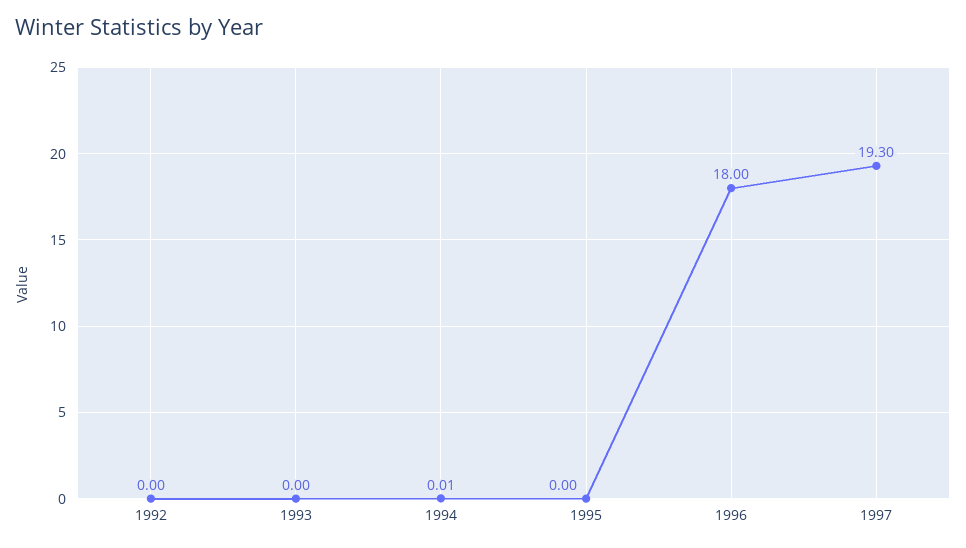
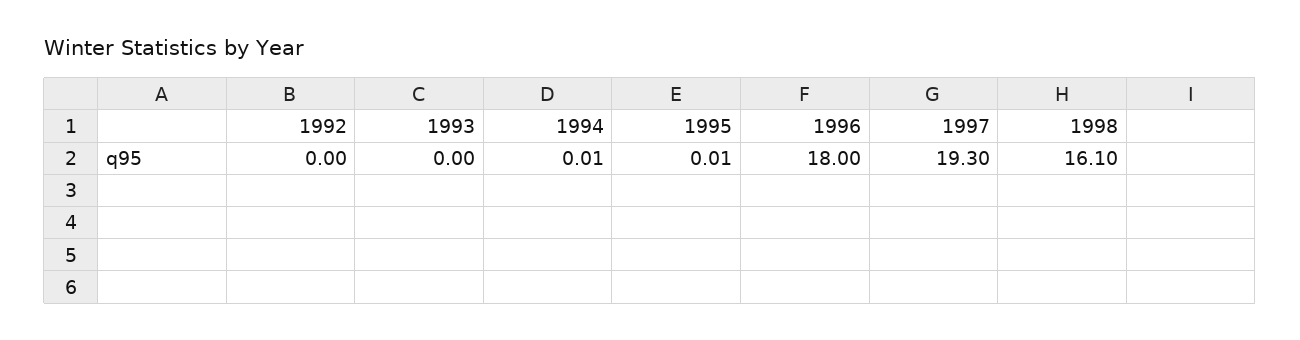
1995: 0 -> 0.01
1998: none -> 16.1

